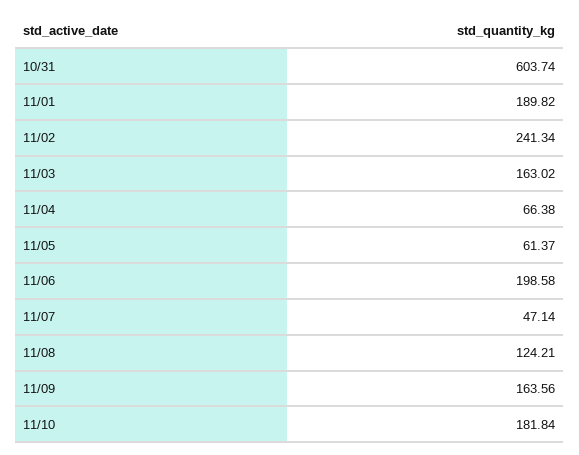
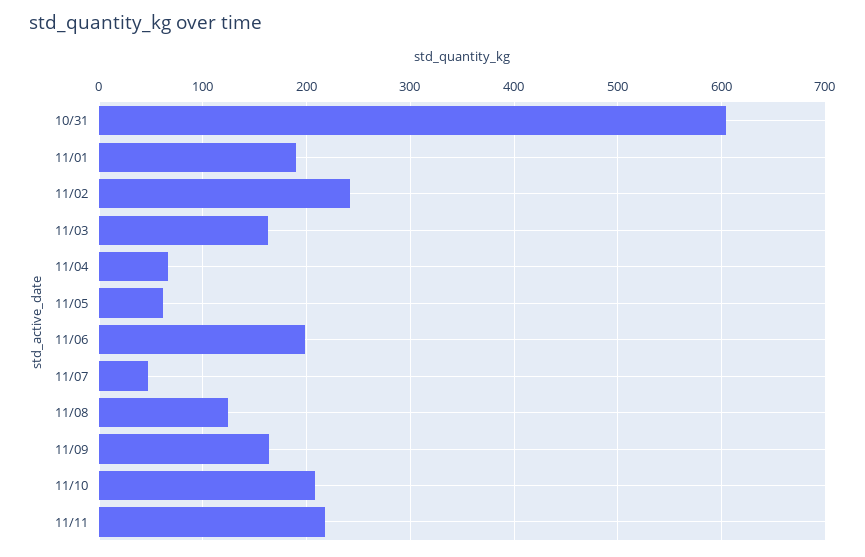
11/10: 181.84 -> 210
11/11: none -> 220

